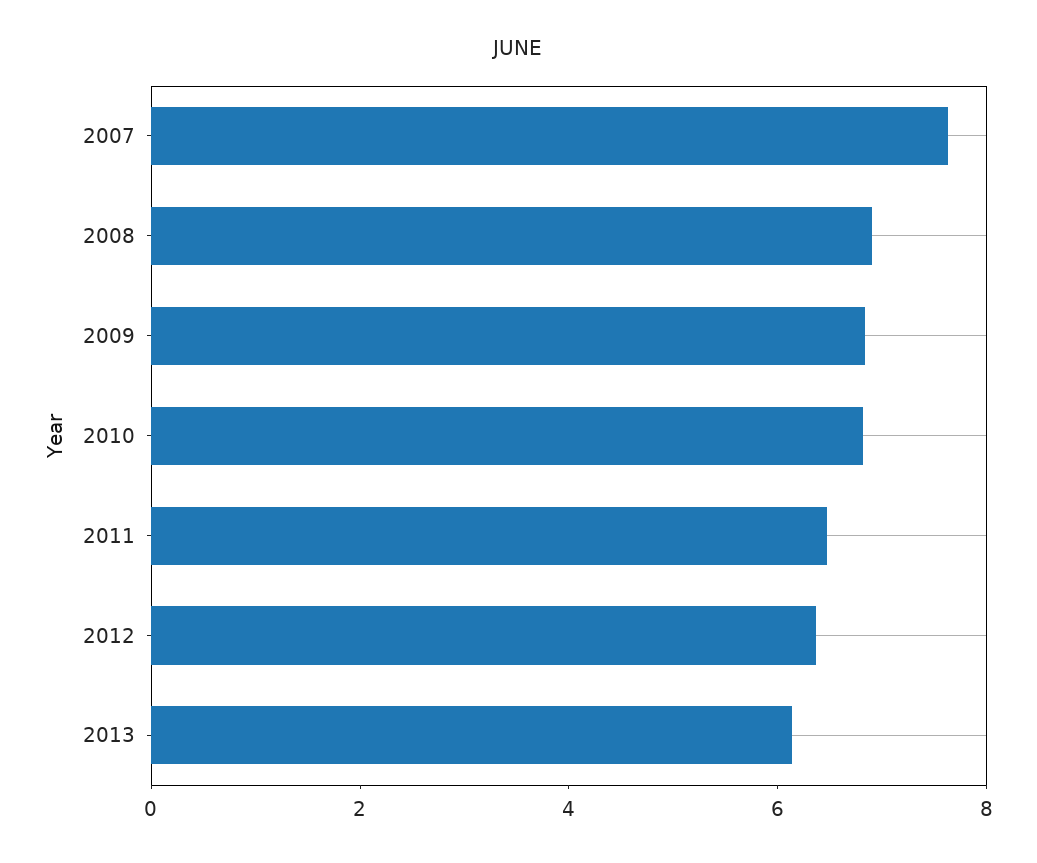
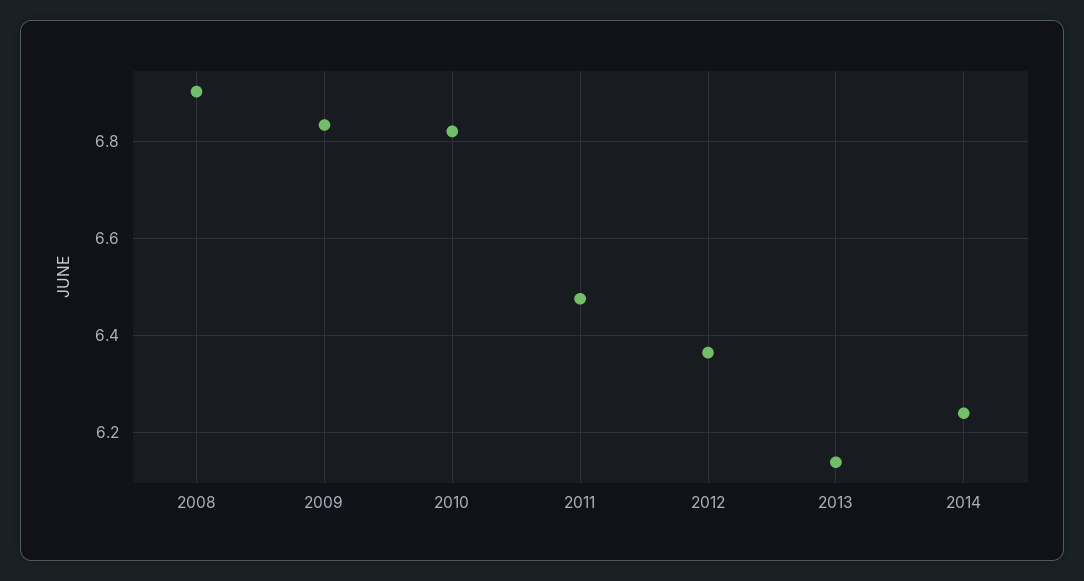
2007: 7.5 -> none
2014: none -> 6.24

